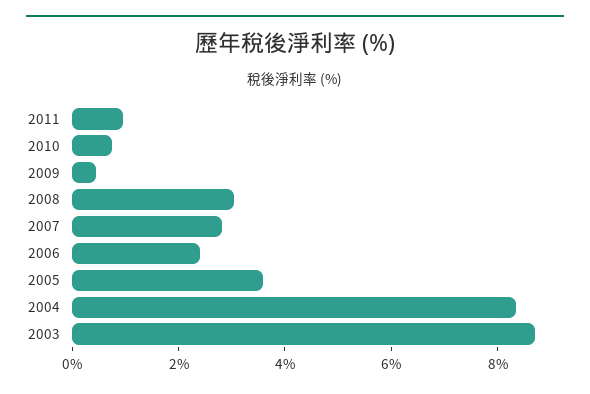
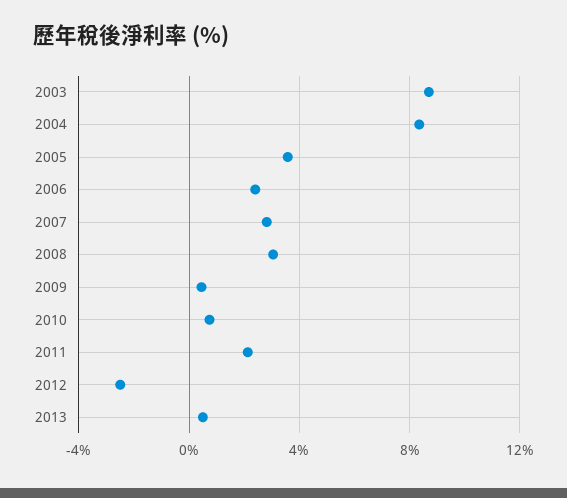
2011: 1 -> 2
2012: none -> -2.5
2013: none -> 0.5

